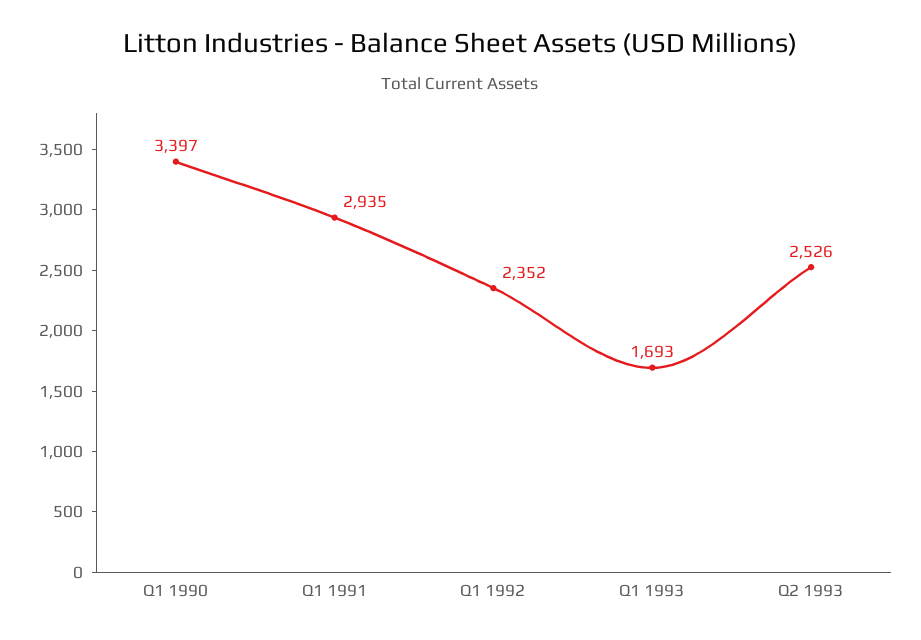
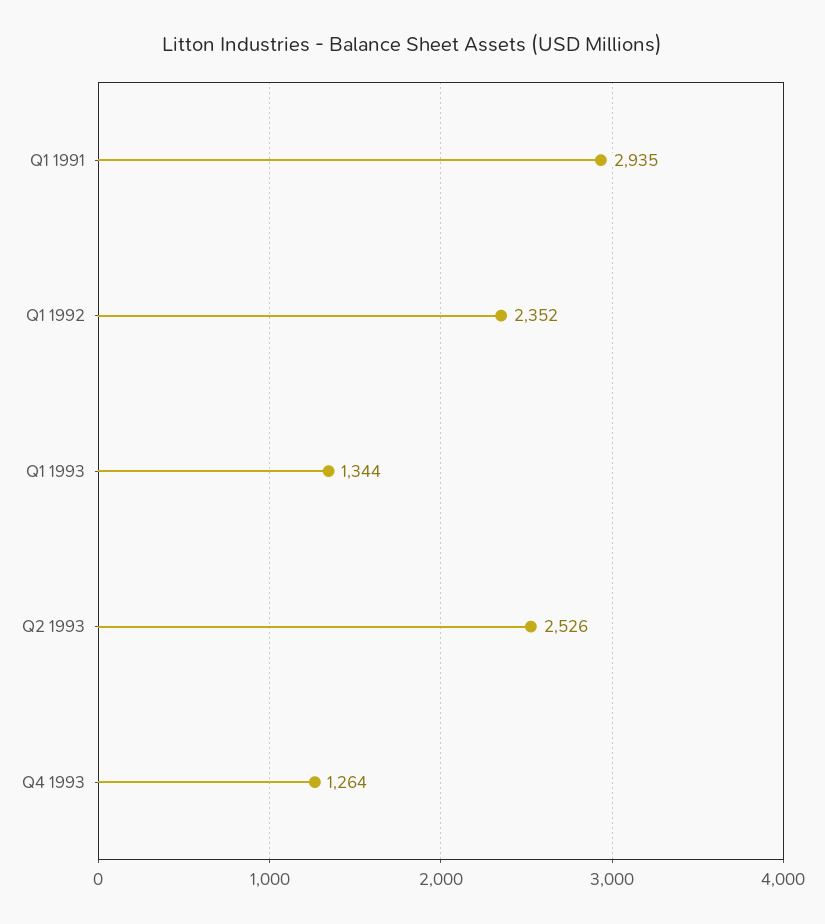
Q1 1990: 3397 -> none
Q1 1993: 1693 -> 1344
Q4 1993: none -> 1264

